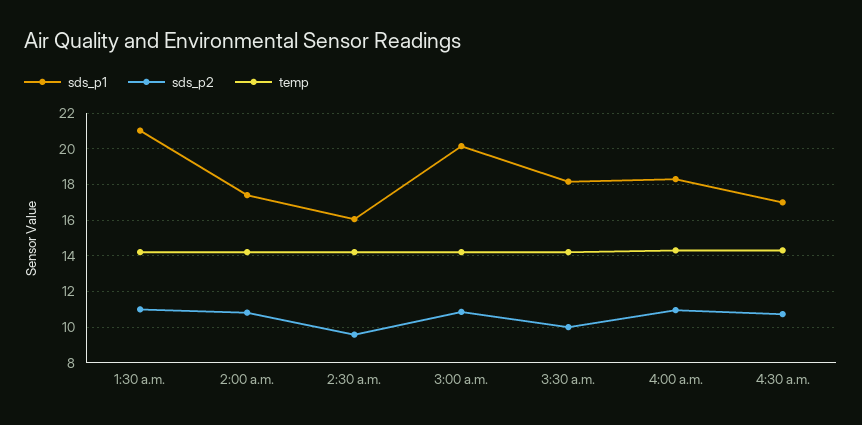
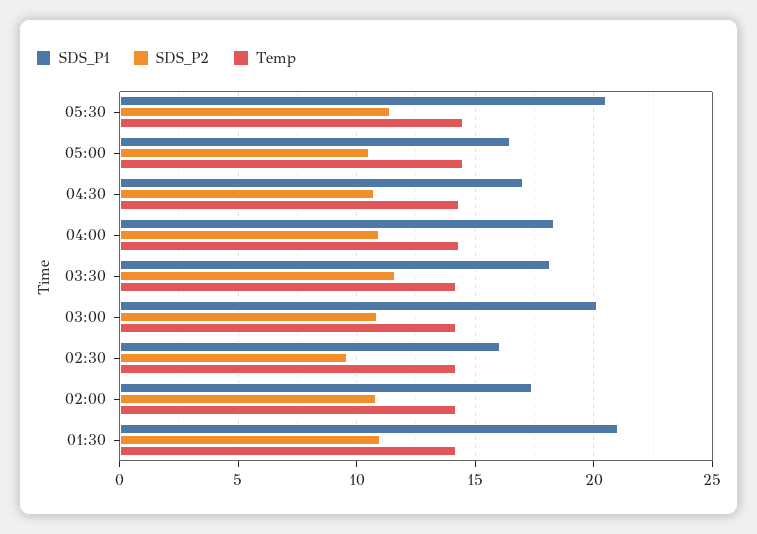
sds_p2, 3:30 a.m.: 10 -> 11.5
sds_p1, 05:30: none -> 20.5
sds_p2, 05:30: none -> 11.5
temp, 05:30: none -> 14.5
sds_p1, 05:00: none -> 16.5
sds_p2, 05:00: none -> 10.5
temp, 05:00: none -> 14.5

